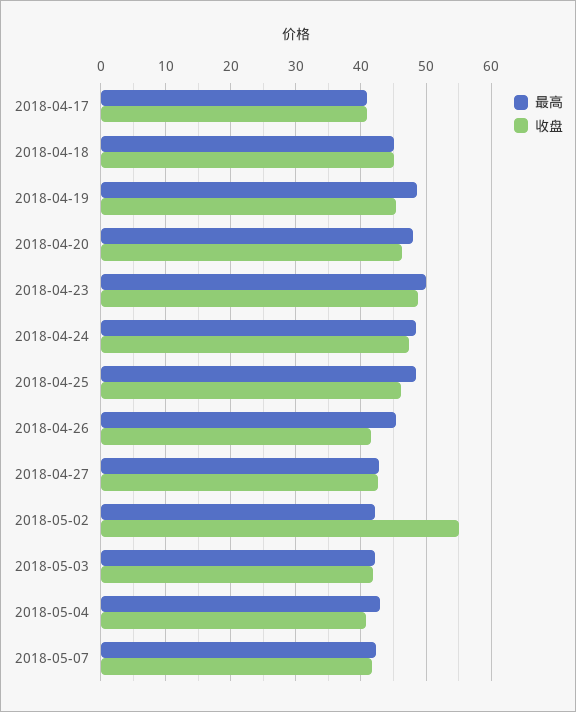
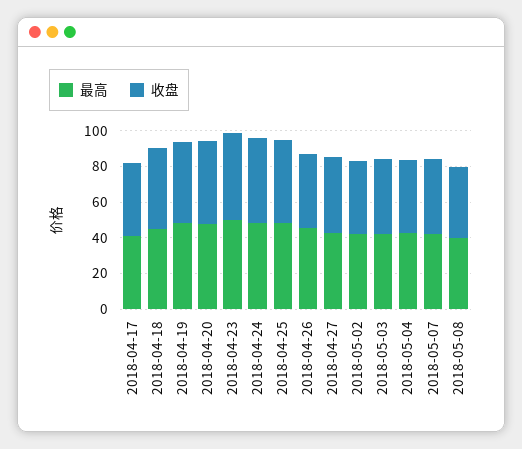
收盘, 2018-05-02: 55 -> 40
最高, 2018-05-08: none -> 40
收盘, 2018-05-08: none -> 40

